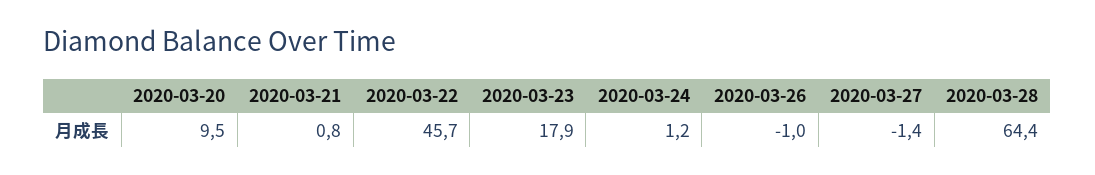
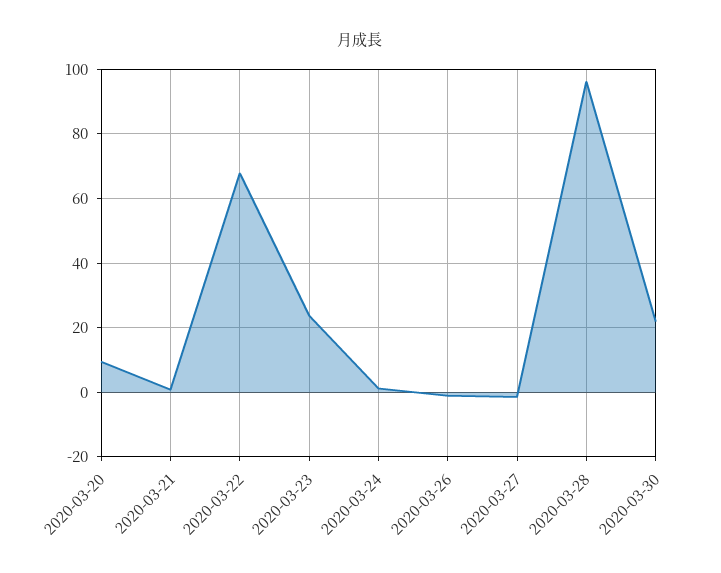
2020-03-22: 45.7 -> 68
2020-03-23: 17.9 -> 24
2020-03-28: 64.4 -> 96
2020-03-30: none -> 22

